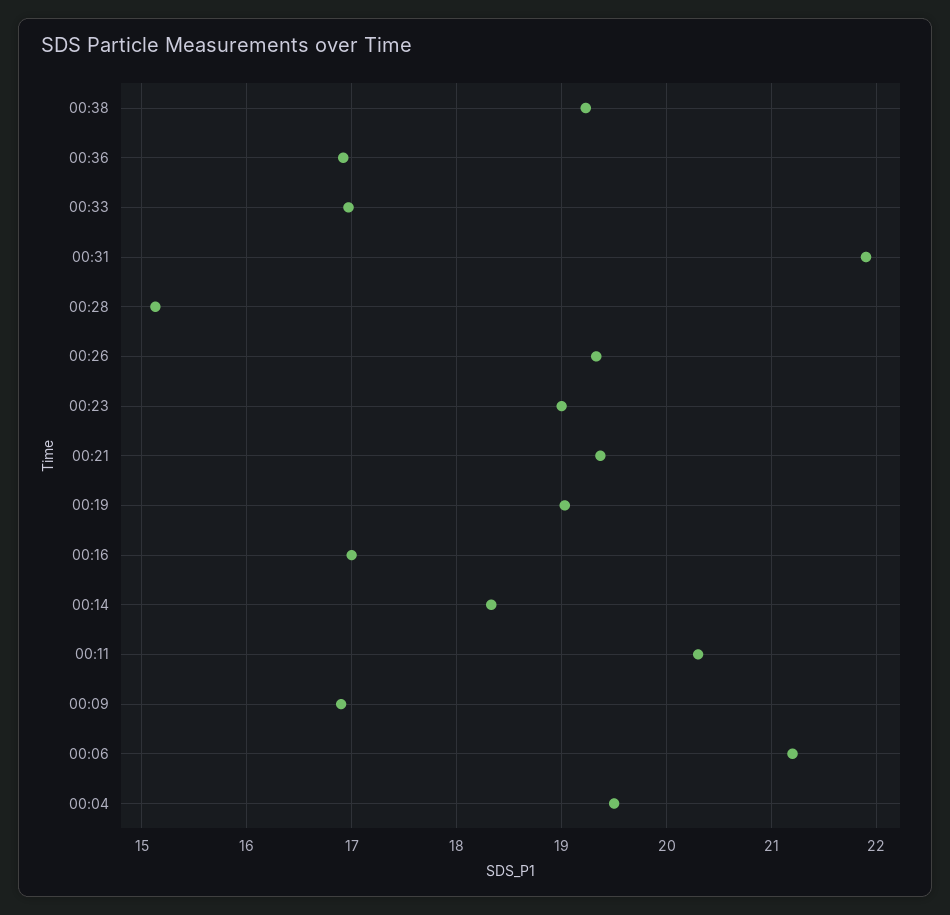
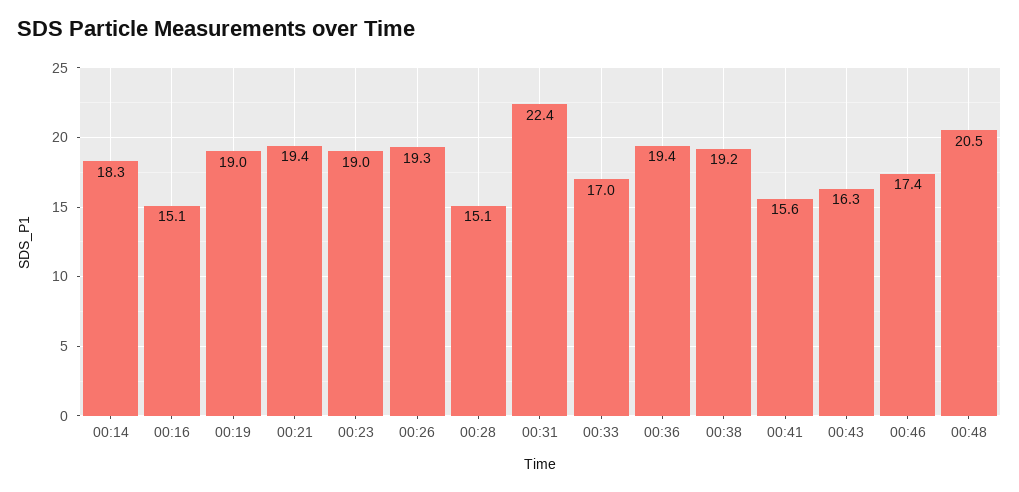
00:36: 16.9 -> 19.4
00:31: 21.9 -> 22.4
00:16: 17 -> 15.1
00:11: 20.3 -> none
00:09: 16.9 -> none
00:06: 21.2 -> none
00:04: 19.5 -> none
00:41: none -> 15.6
00:43: none -> 16.3
00:46: none -> 17.4
00:48: none -> 20.5

